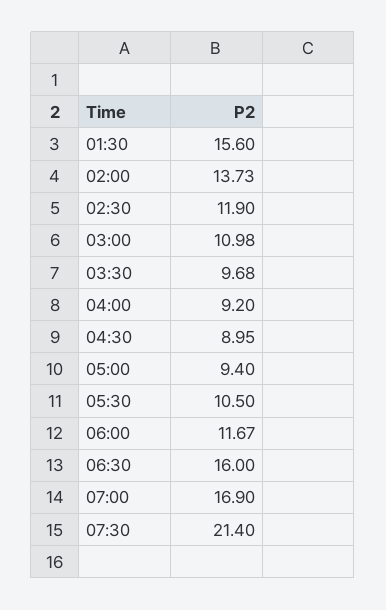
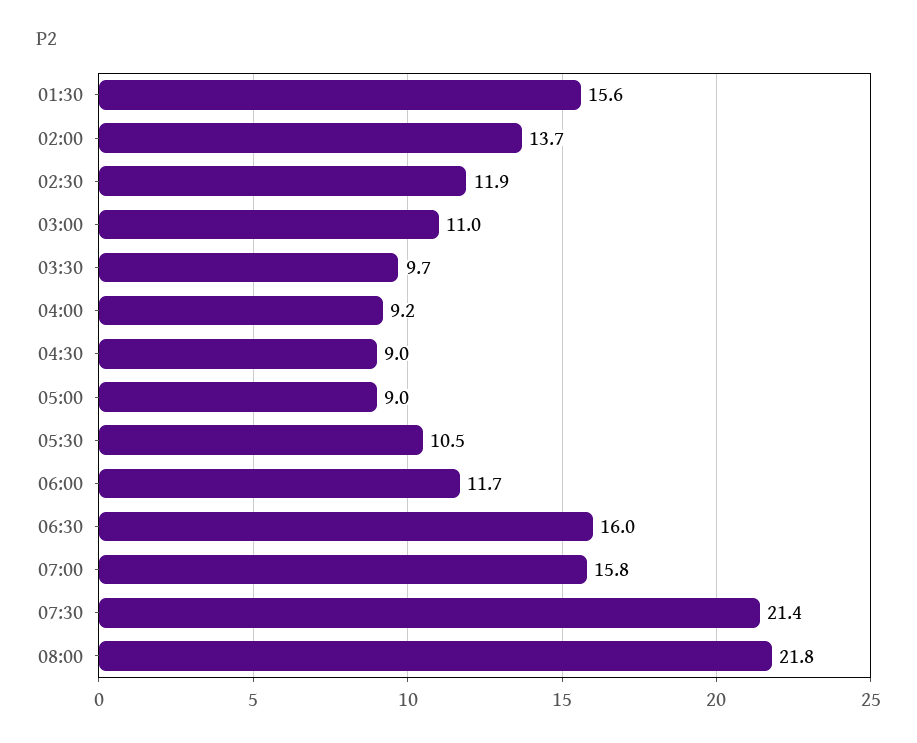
05:00: 9.4 -> 9
07:00: 16.9 -> 15.8
08:00: none -> 21.8

